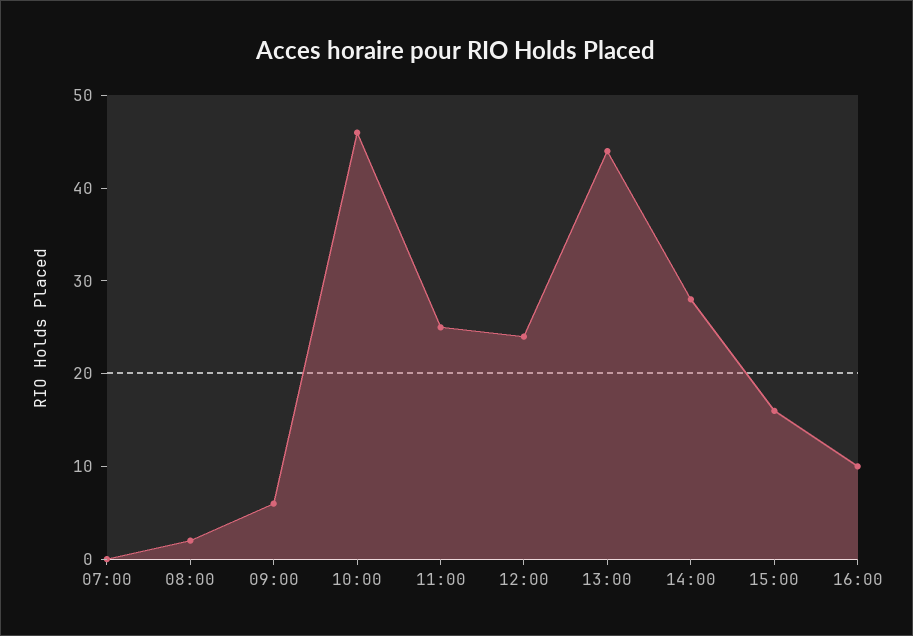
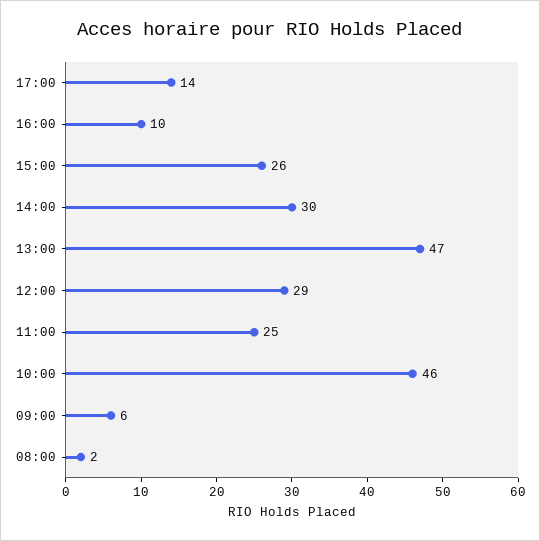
07:00: 0 -> none
12:00: 24 -> 29
13:00: 44 -> 47
14:00: 28 -> 30
15:00: 16 -> 26
17:00: none -> 14

